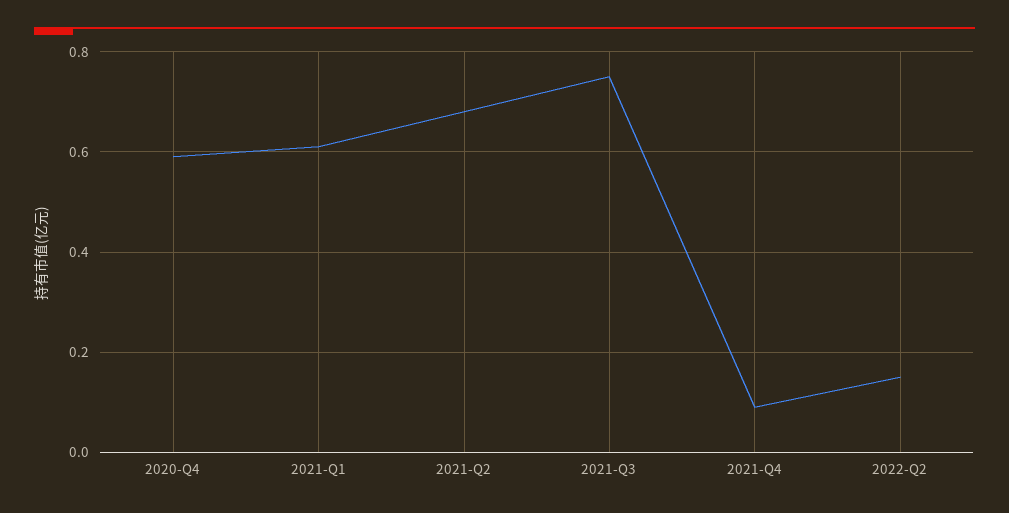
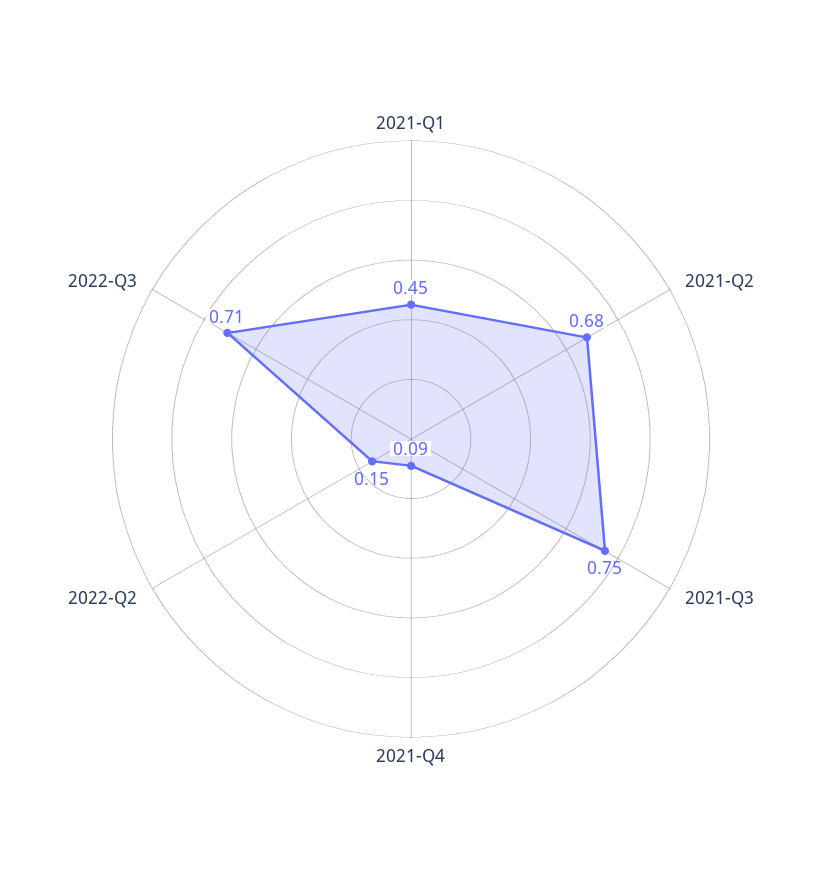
2020-Q4: 0.6 -> none
2021-Q1: 0.6 -> 0.45
2022-Q3: none -> 0.71

